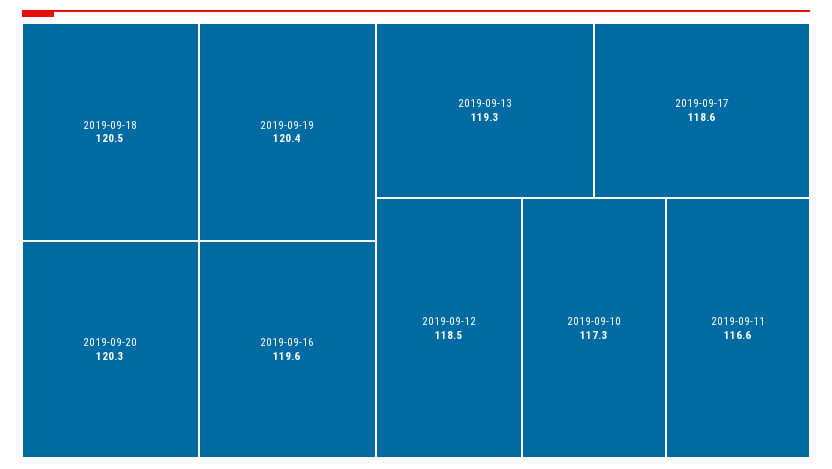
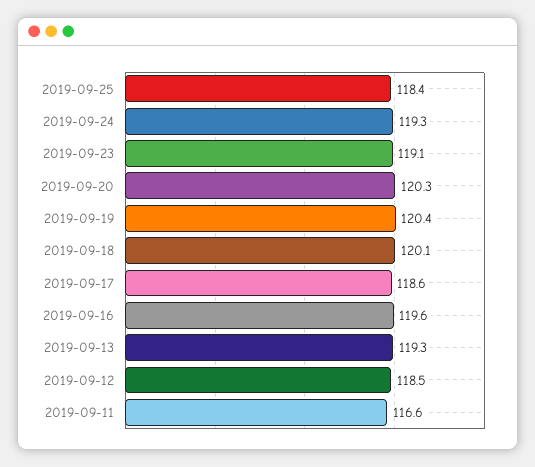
2019-09-18: 120.5 -> 120.1
2019-09-10: 117.3 -> none
2019-09-25: none -> 118.4
2019-09-24: none -> 119.3
2019-09-23: none -> 119.1

